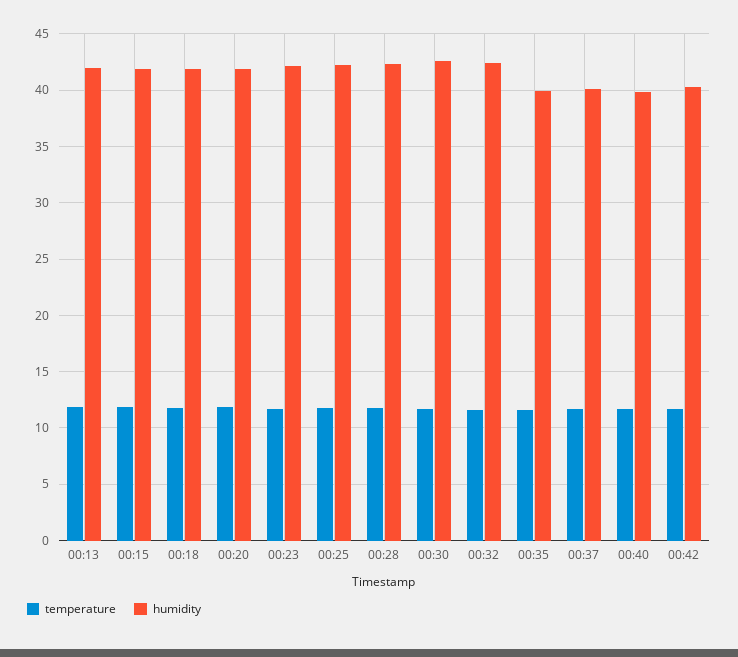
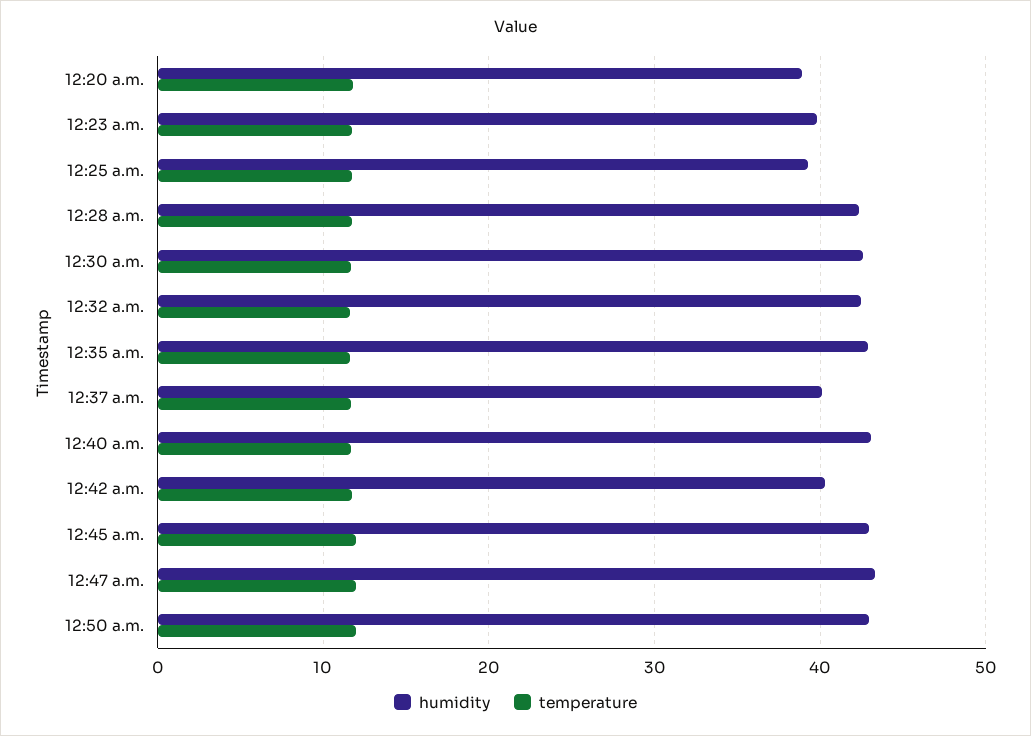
temperature, 00:13: 12 -> none
humidity, 00:13: 42 -> none
temperature, 00:15: 12 -> none
humidity, 00:15: 42 -> none
temperature, 00:18: 12 -> none
humidity, 00:18: 42 -> none
humidity, 00:20: 42 -> 39
humidity, 00:23: 42 -> 40
humidity, 00:25: 42 -> 39
humidity, 00:35: 40 -> 43
humidity, 00:40: 40 -> 43
humidity, 12:45 a.m.: none -> 43
temperature, 12:45 a.m.: none -> 12
humidity, 12:47 a.m.: none -> 43
temperature, 12:47 a.m.: none -> 12
humidity, 12:50 a.m.: none -> 43
temperature, 12:50 a.m.: none -> 12

